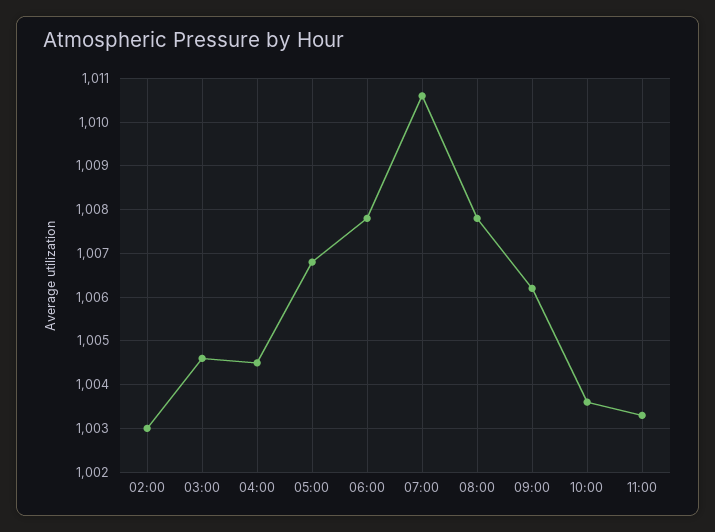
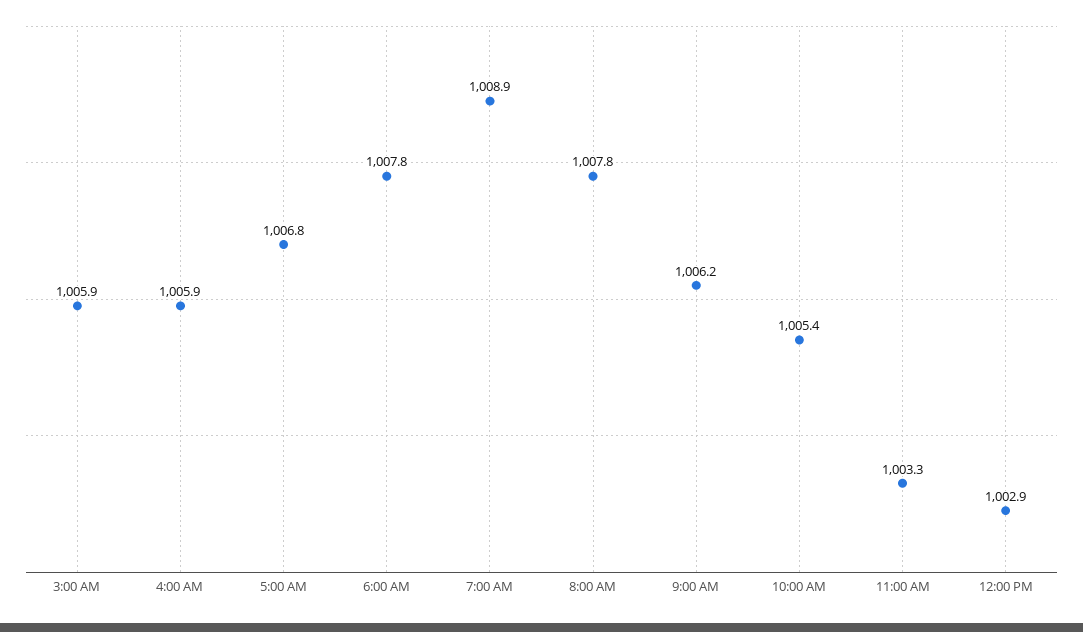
02:00: 1003 -> none
03:00: 1004.5 -> 1005.9
04:00: 1004.5 -> 1005.9
07:00: 1010.5 -> 1008.9
10:00: 1003.5 -> 1005.4
12:00 PM: none -> 1002.9

